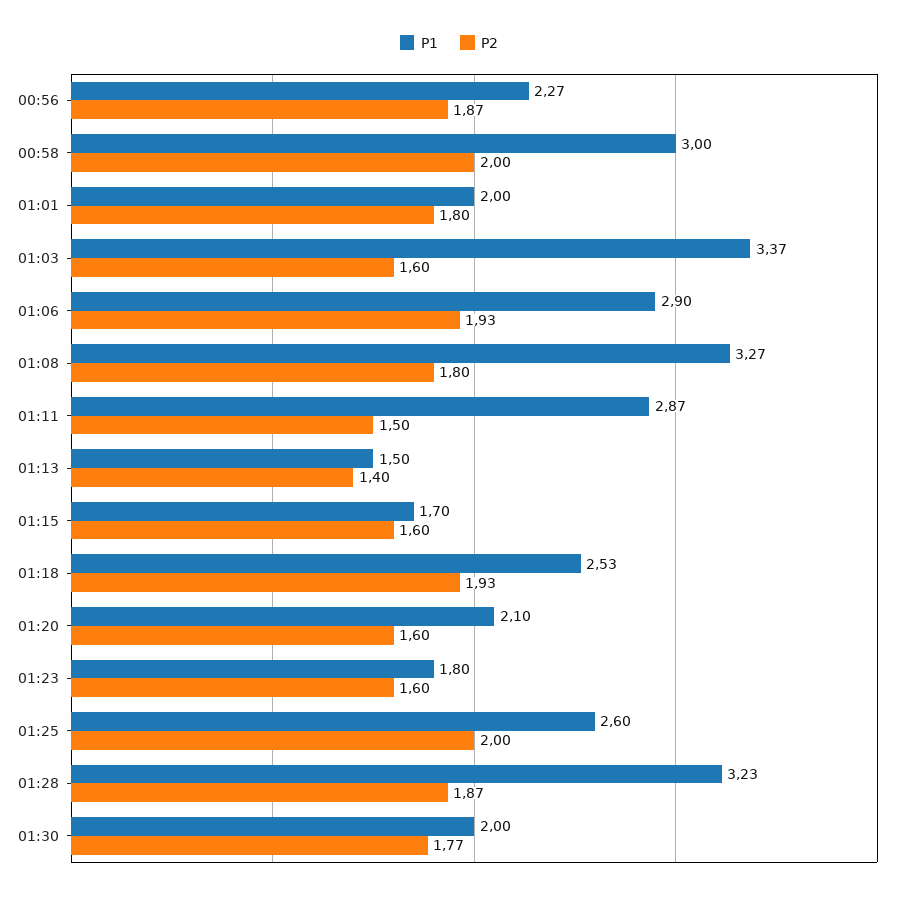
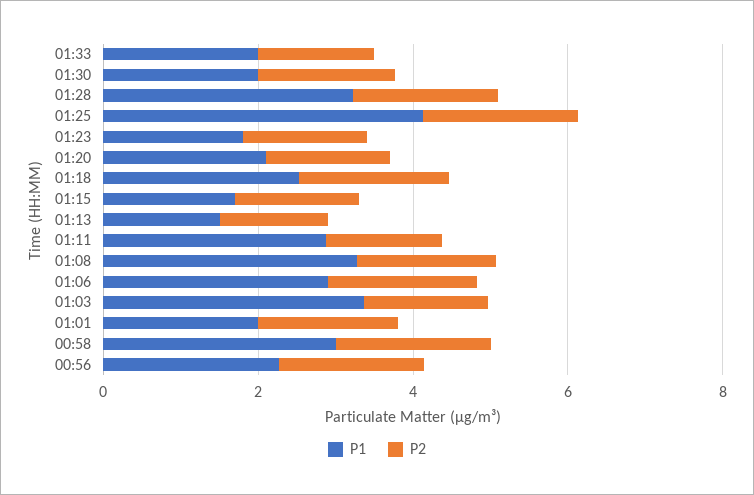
P1, 01:25: 2.6 -> 4
P1, 01:33: none -> 2
P2, 01:33: none -> 1.5

